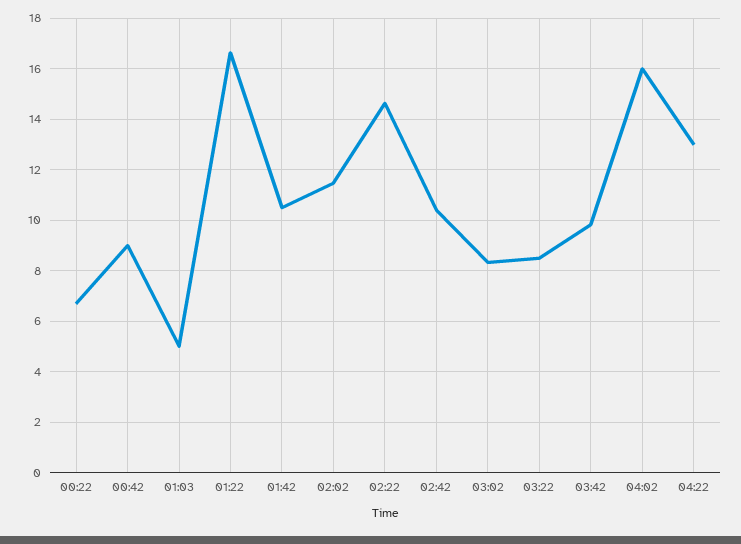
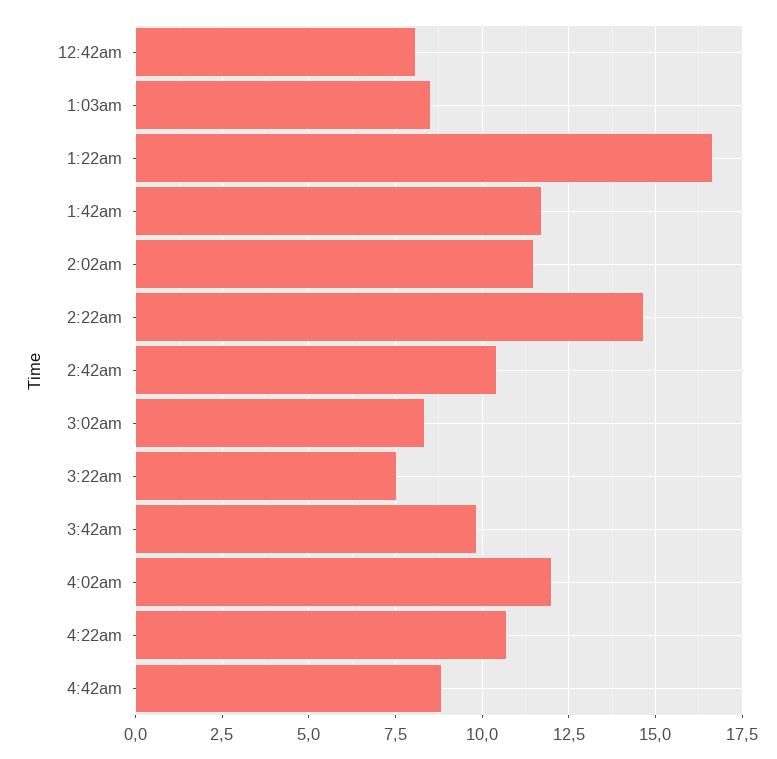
00:22: 6.75 -> none
00:42: 9 -> 8
01:03: 5 -> 8.5
01:42: 10.5 -> 11.75
03:22: 8.5 -> 7.5
04:02: 16 -> 12
04:22: 13 -> 10.75
4:42am: none -> 8.75

